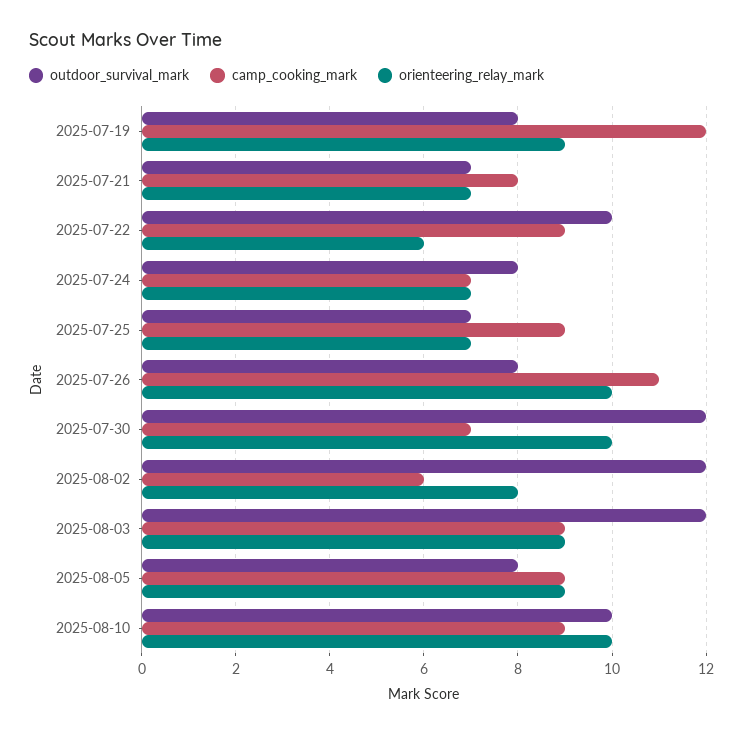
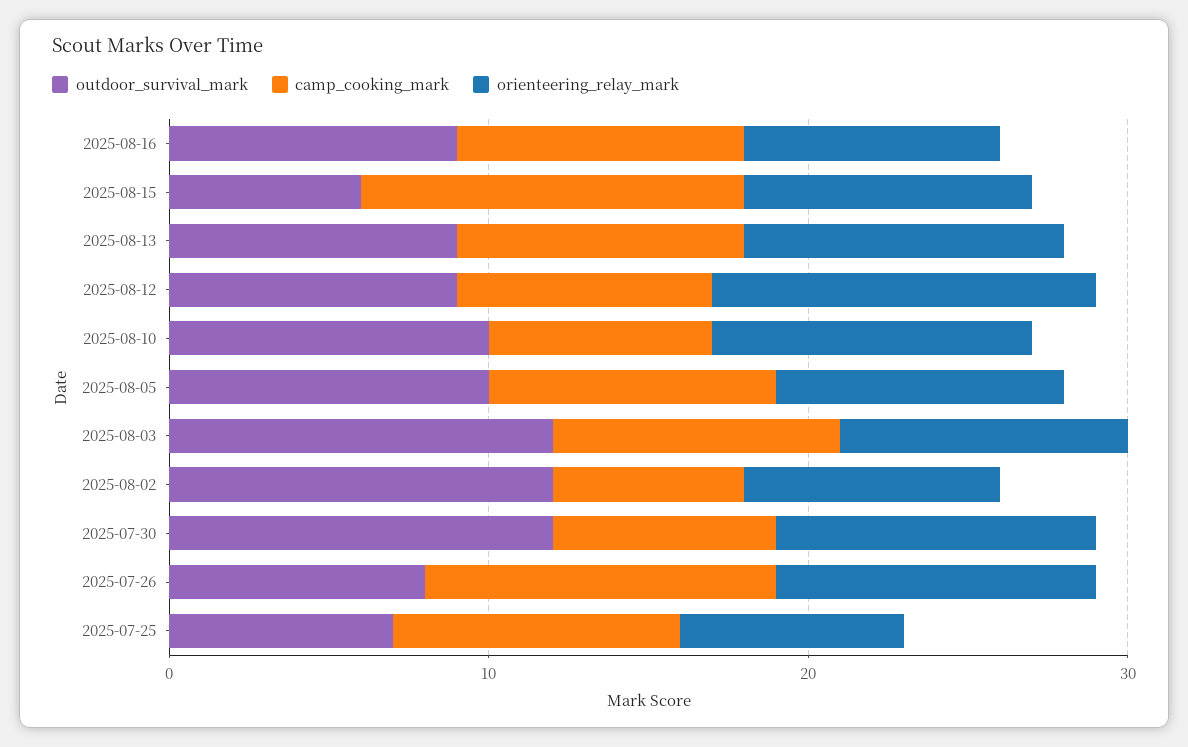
outdoor_survival_mark, 2025-07-19: 8 -> none
camp_cooking_mark, 2025-07-19: 12 -> none
orienteering_relay_mark, 2025-07-19: 9 -> none
outdoor_survival_mark, 2025-07-21: 7 -> none
camp_cooking_mark, 2025-07-21: 8 -> none
orienteering_relay_mark, 2025-07-21: 7 -> none
outdoor_survival_mark, 2025-07-22: 10 -> none
camp_cooking_mark, 2025-07-22: 9 -> none
orienteering_relay_mark, 2025-07-22: 6 -> none
outdoor_survival_mark, 2025-07-24: 8 -> none
camp_cooking_mark, 2025-07-24: 7 -> none
orienteering_relay_mark, 2025-07-24: 7 -> none
outdoor_survival_mark, 2025-08-05: 8 -> 10
camp_cooking_mark, 2025-08-10: 9 -> 7
outdoor_survival_mark, 2025-08-16: none -> 9
camp_cooking_mark, 2025-08-16: none -> 9
orienteering_relay_mark, 2025-08-16: none -> 8
outdoor_survival_mark, 2025-08-15: none -> 6
camp_cooking_mark, 2025-08-15: none -> 12
orienteering_relay_mark, 2025-08-15: none -> 9
outdoor_survival_mark, 2025-08-13: none -> 9
camp_cooking_mark, 2025-08-13: none -> 9
orienteering_relay_mark, 2025-08-13: none -> 10
outdoor_survival_mark, 2025-08-12: none -> 9
camp_cooking_mark, 2025-08-12: none -> 8
orienteering_relay_mark, 2025-08-12: none -> 12

